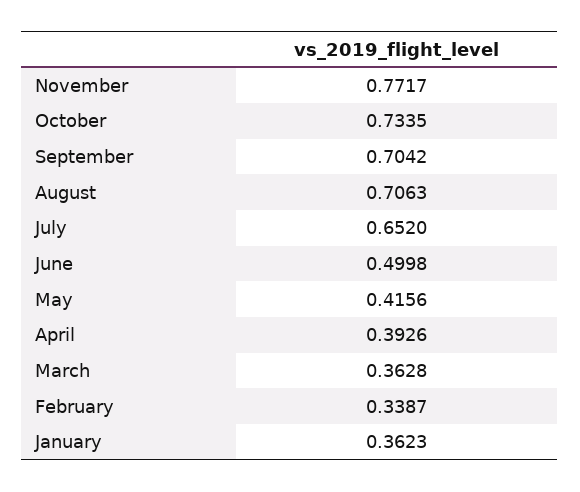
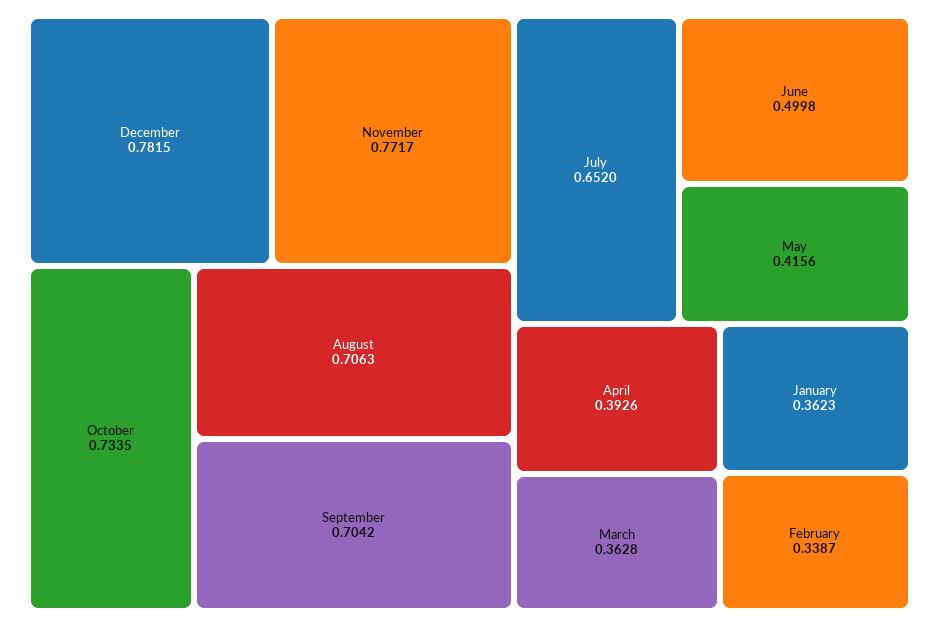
December: none -> 0.7815

